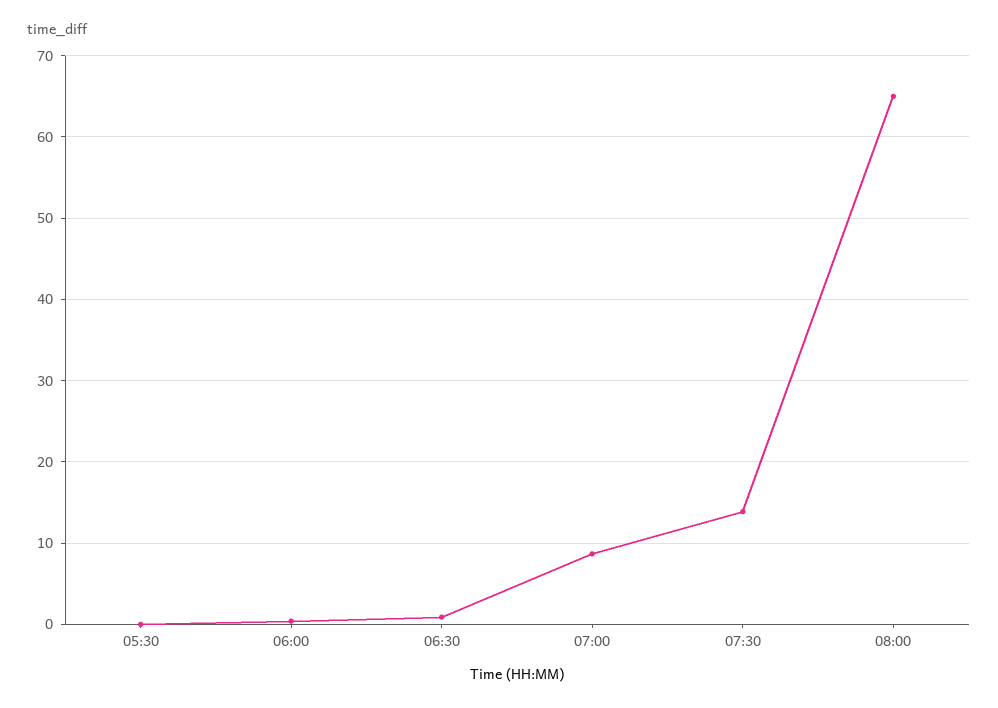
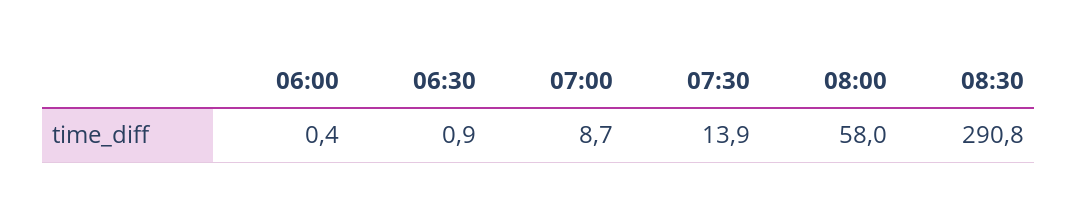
05:30: 0 -> none
08:00: 65 -> 58
08:30: none -> 290.8

